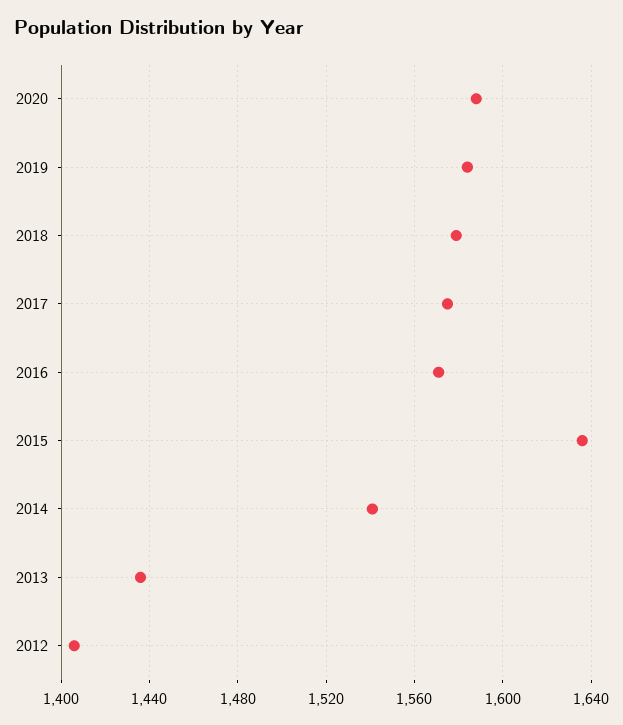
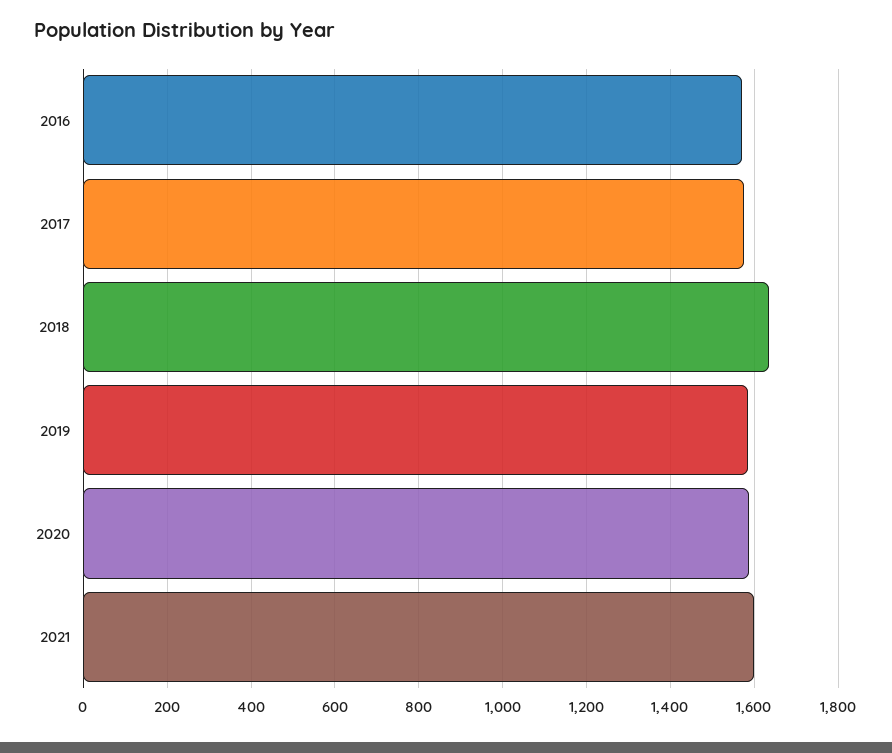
2018: 1580 -> 1640
2015: 1635 -> none
2014: 1540 -> none
2013: 1435 -> none
2012: 1405 -> none
2021: none -> 1600

